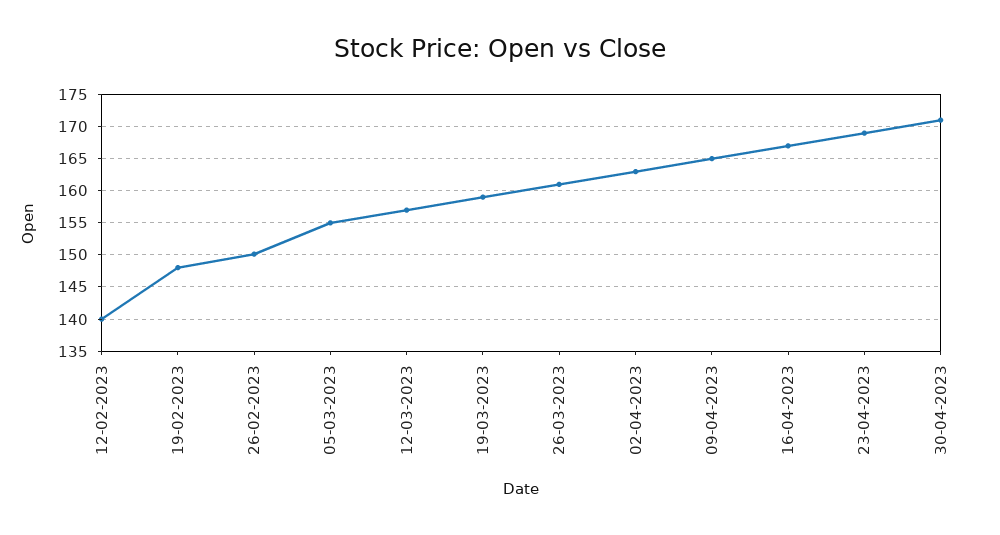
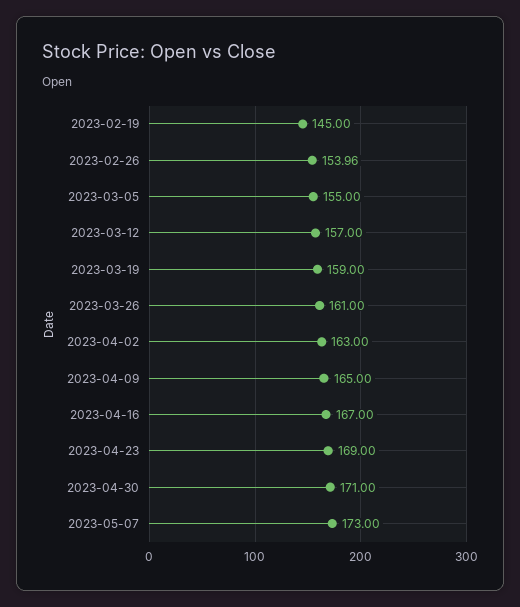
12-02-2023: 140 -> none
19-02-2023: 148 -> 145
26-02-2023: 150 -> 153.96
2023-05-07: none -> 173

